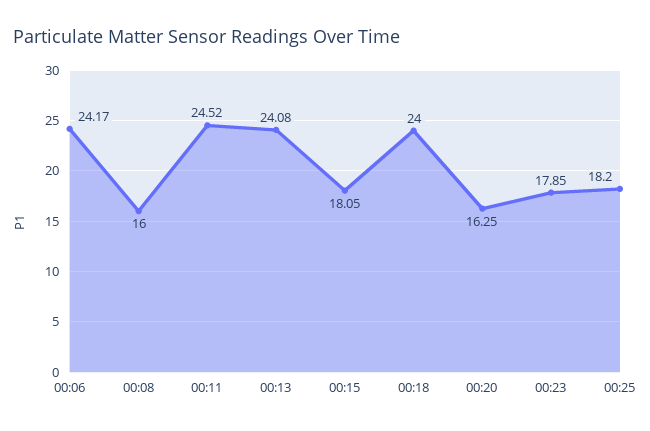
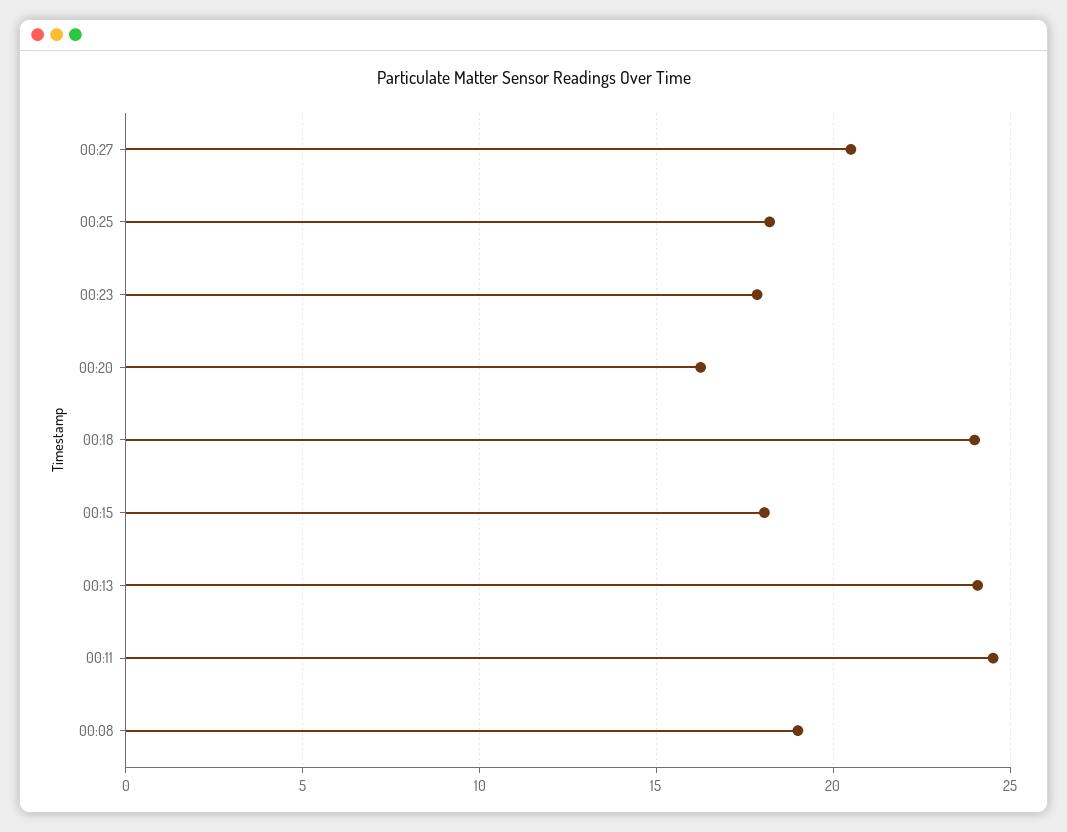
00:06: 24.17 -> none
00:08: 16 -> 19
00:27: none -> 20.5

